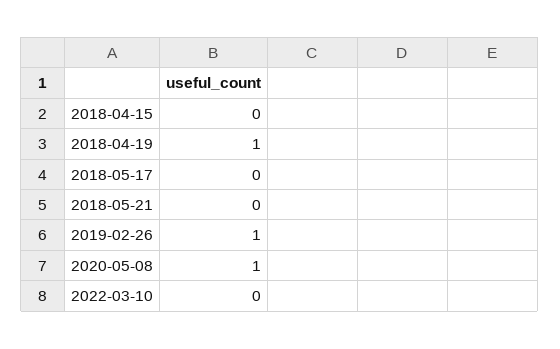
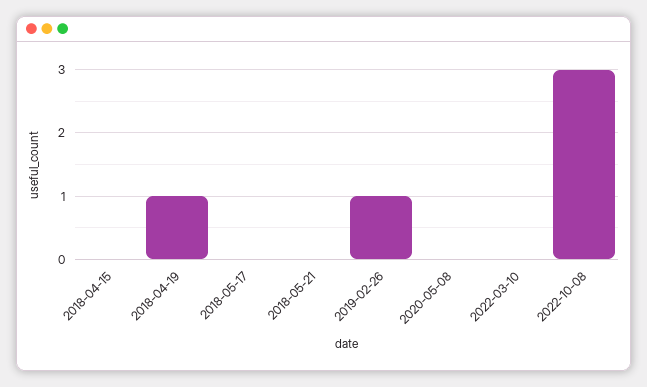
2020-05-08: 1 -> 0
2022-10-08: none -> 3

